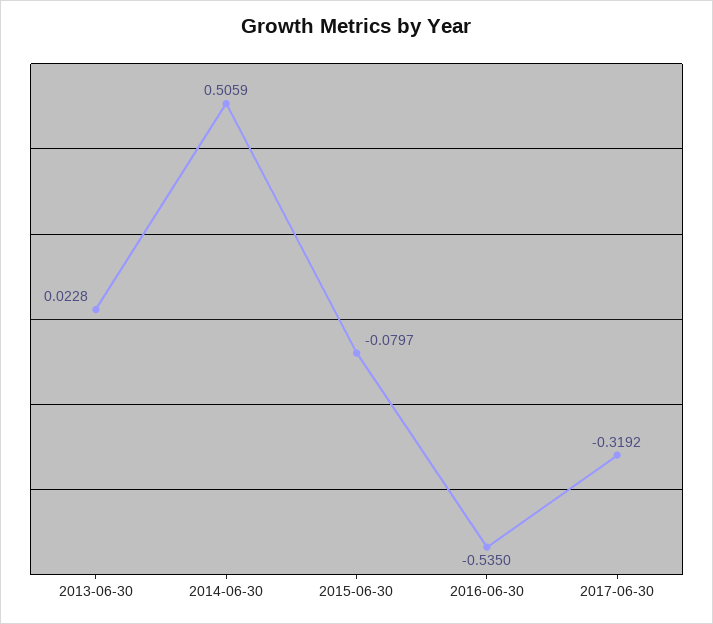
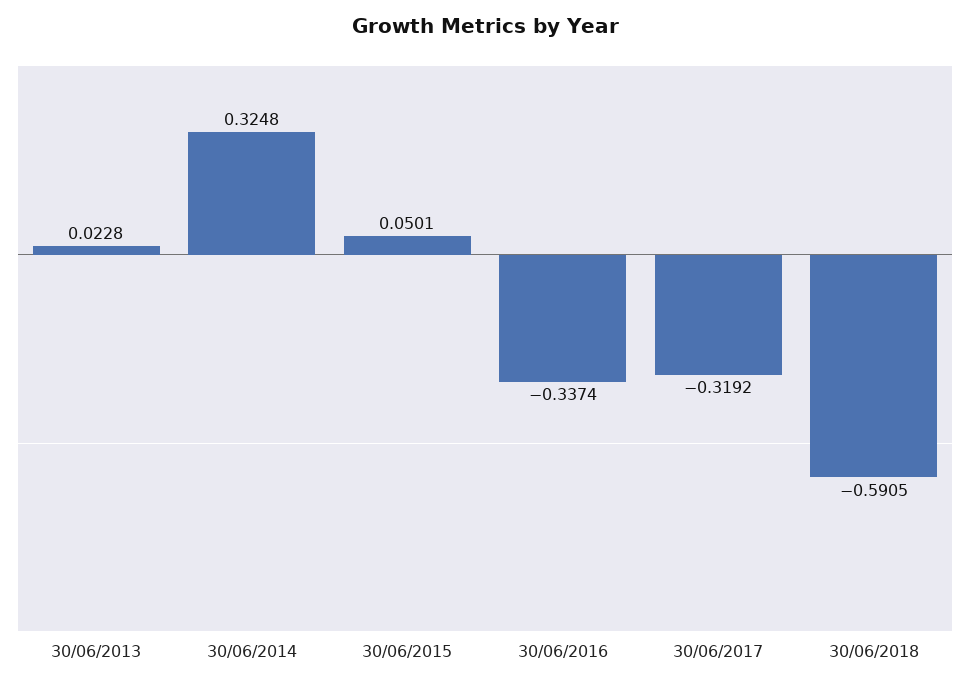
2014-06-30: 0.5059 -> 0.3248
2015-06-30: -0.0797 -> 0.0501
2016-06-30: -0.535 -> -0.3374
30/06/2018: none -> -0.5905

